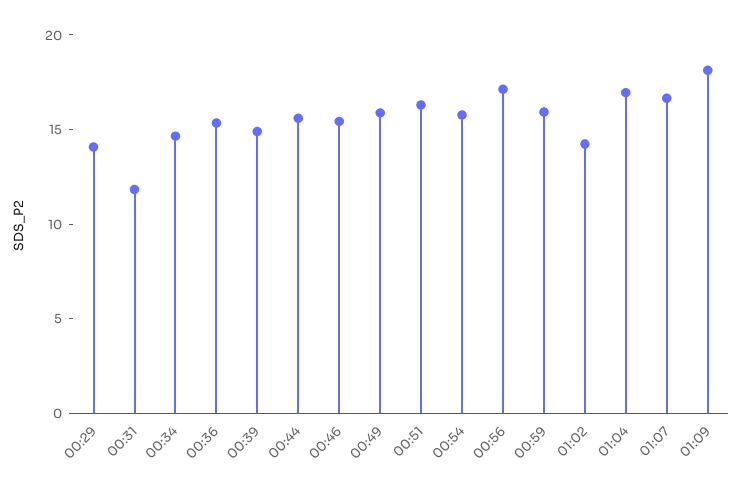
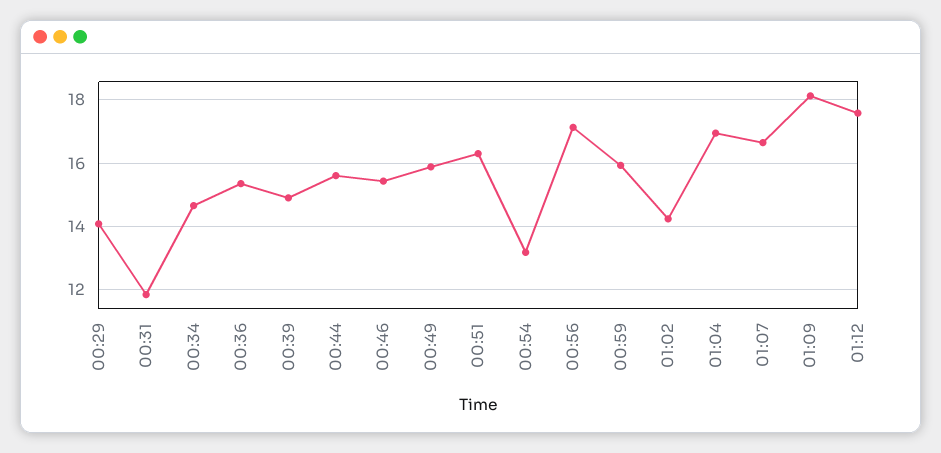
00:54: 16 -> 13.2
01:12: none -> 17.6

